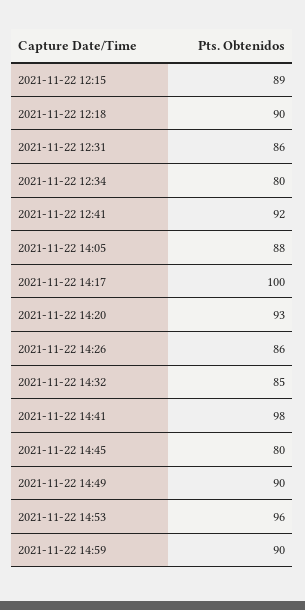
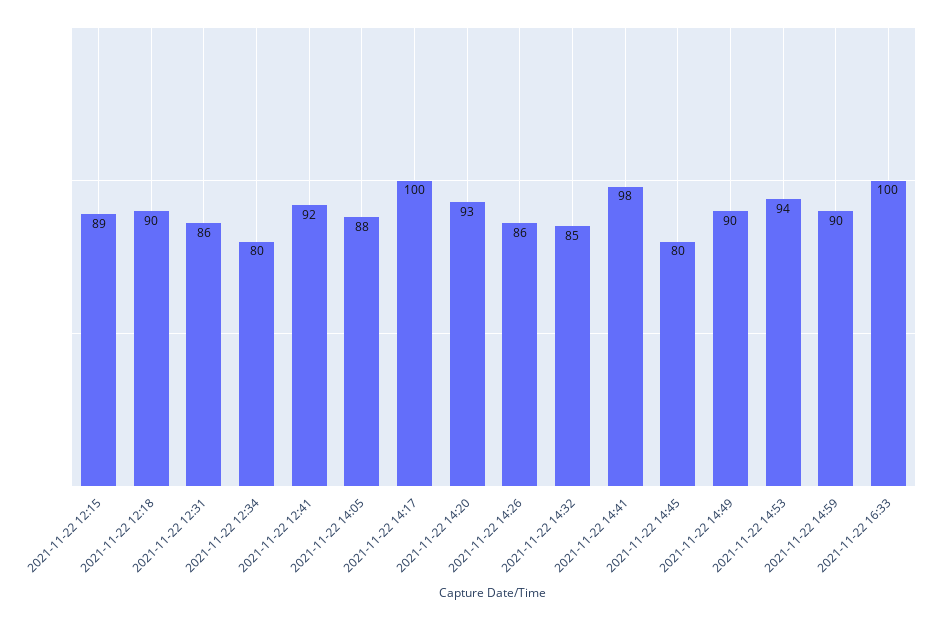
2021-11-22 14:53: 96 -> 94
2021-11-22 16:33: none -> 100

